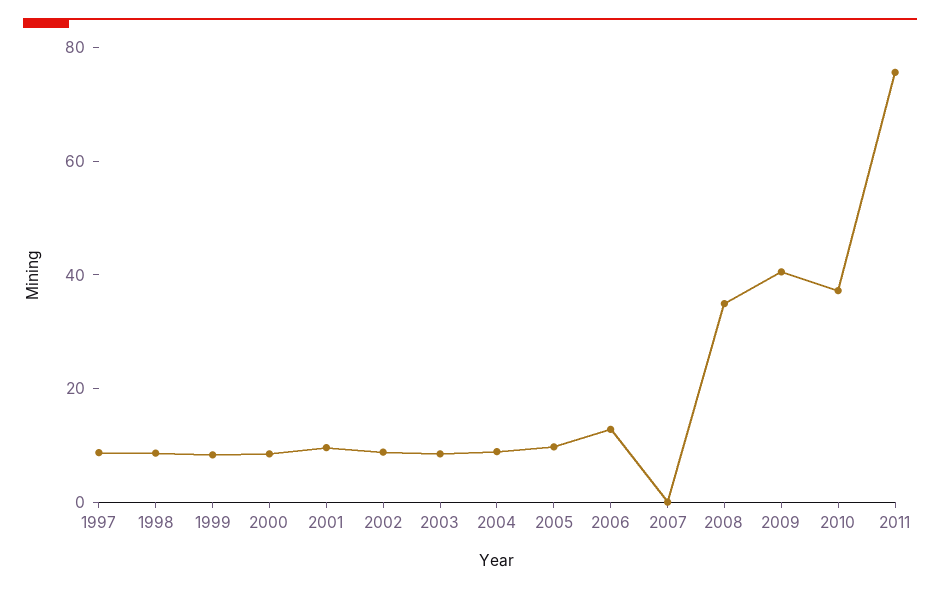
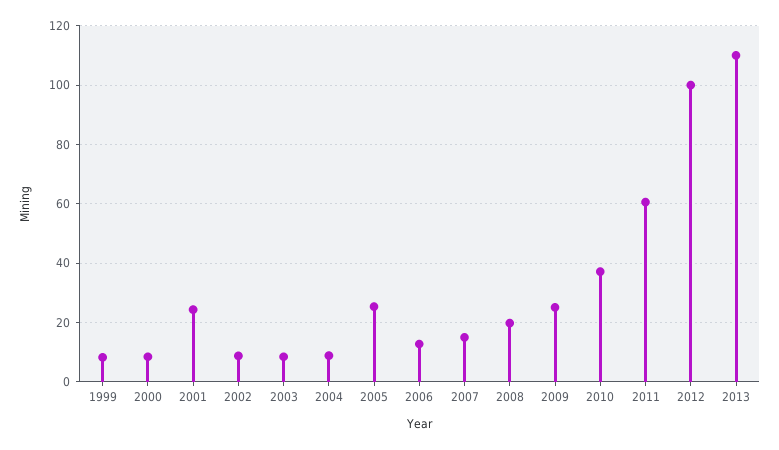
1997: 10 -> none
1998: 10 -> none
2001: 10 -> 25
2005: 10 -> 25
2007: 0 -> 15
2008: 35 -> 20
2009: 40 -> 25
2011: 75 -> 60
2012: none -> 100
2013: none -> 110

